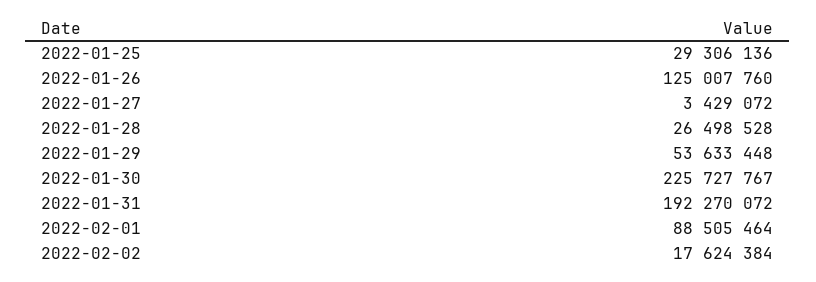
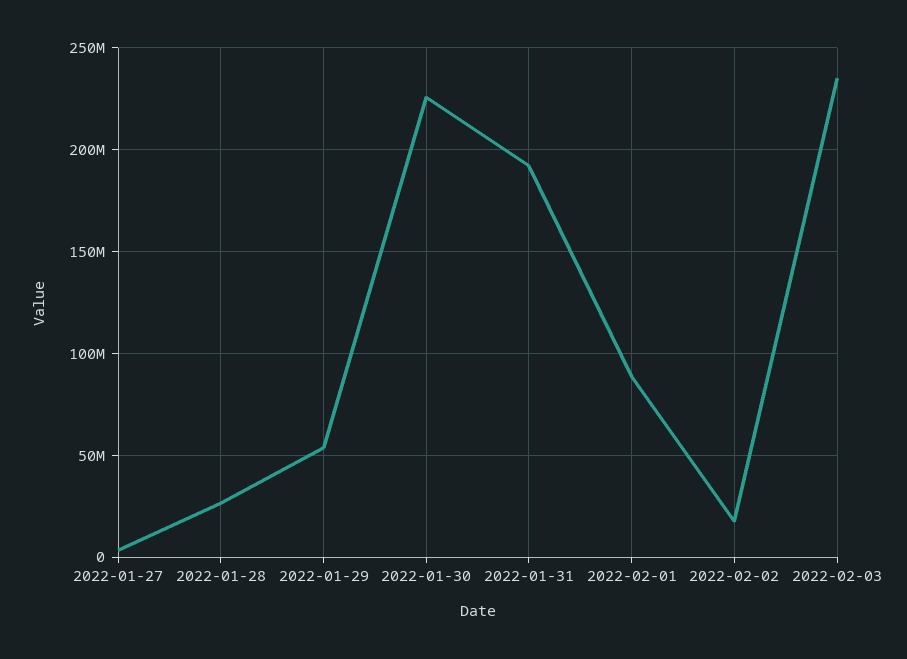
2022-01-25: 29306136 -> none
2022-01-26: 125007760 -> none
2022-02-03: none -> 235000000

